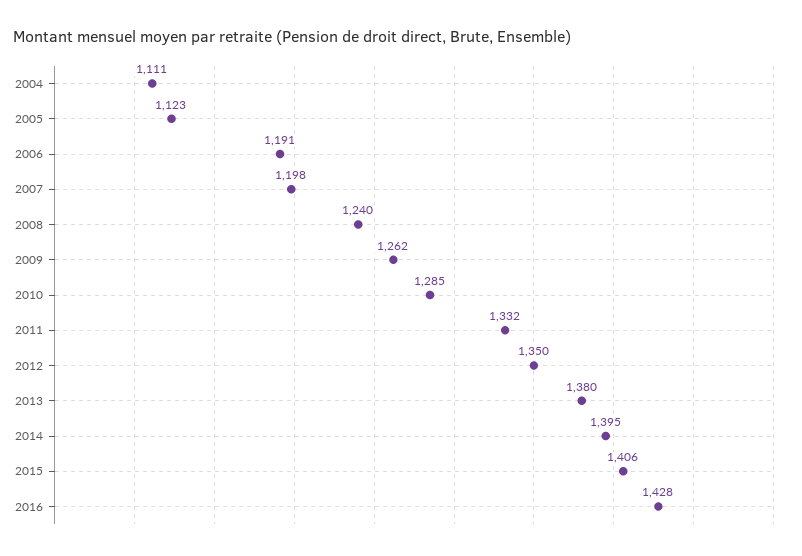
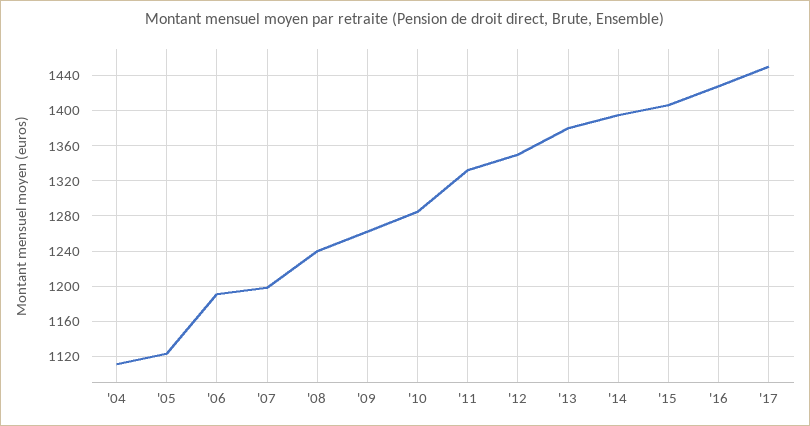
'17: none -> 1450

